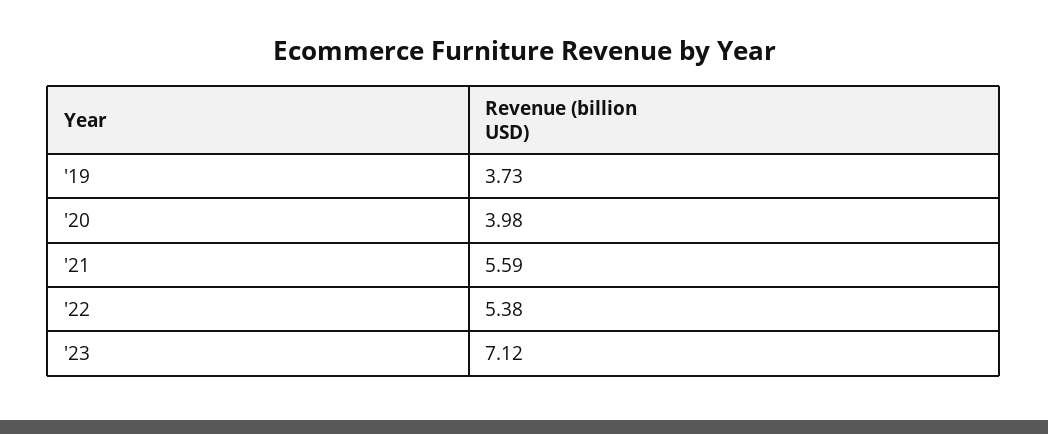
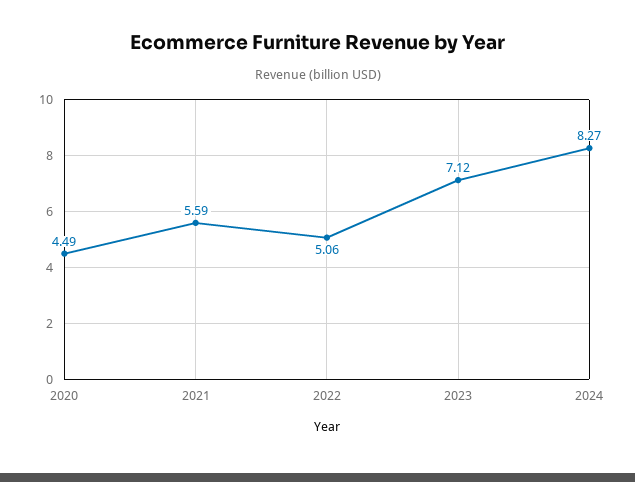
'19: 3.73 -> none
'20: 3.98 -> 4.49
'22: 5.38 -> 5.06
2024: none -> 8.27

